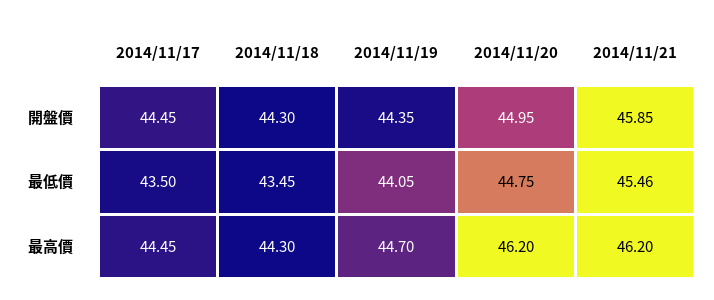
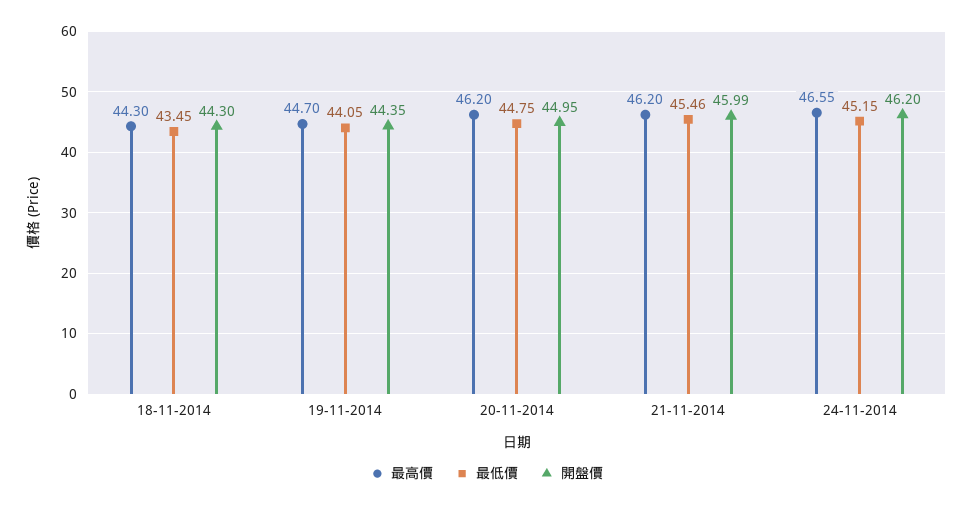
開盤價, 2014/11/17: 44.45 -> none
開盤價, 2014/11/21: 45.85 -> 45.99
最低價, 2014/11/17: 43.5 -> none
最高價, 2014/11/17: 44.45 -> none
最高價, 24-11-2014: none -> 46.55
最低價, 24-11-2014: none -> 45.15
開盤價, 24-11-2014: none -> 46.2

